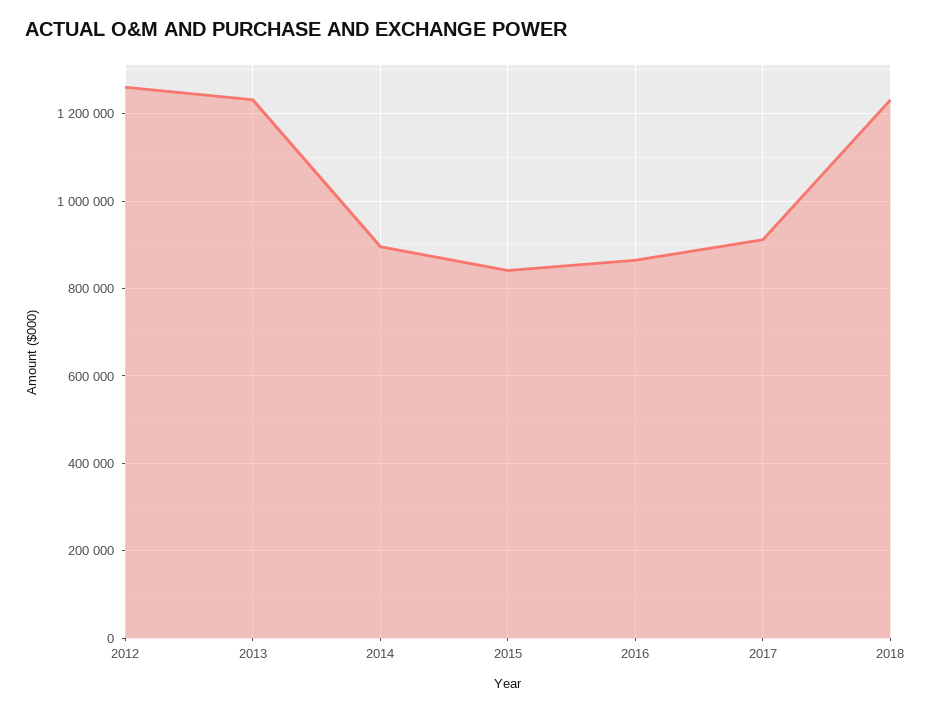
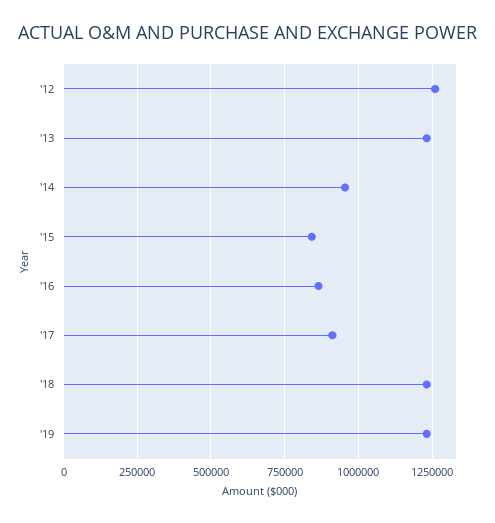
2014: 900000 -> 950000
'19: none -> 1225000

